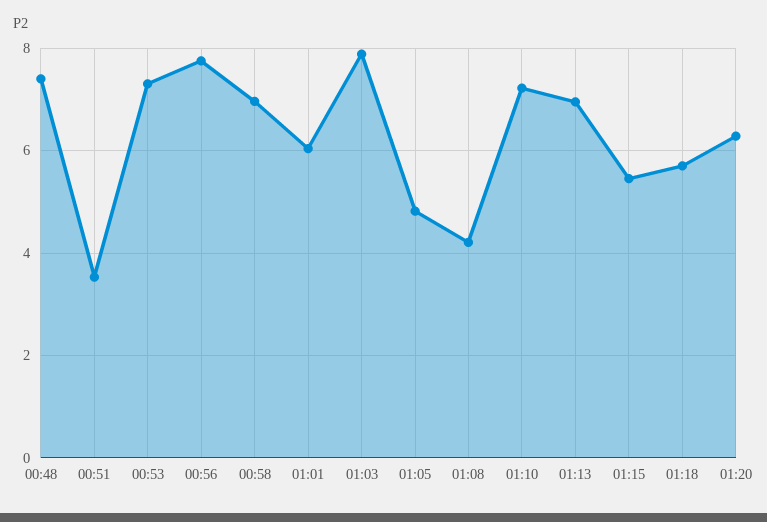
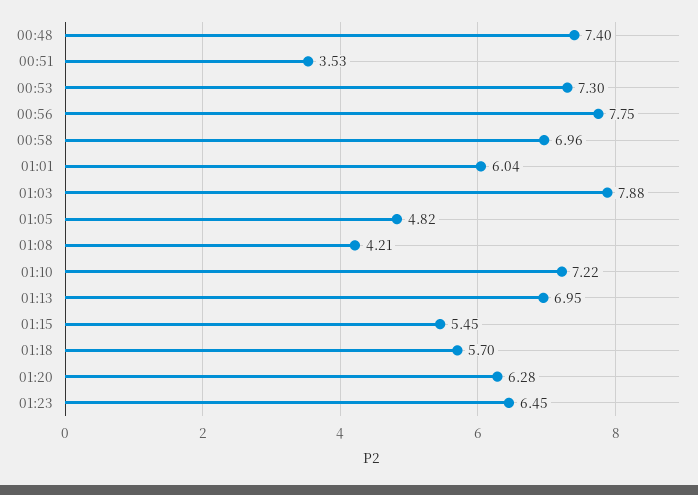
01:23: none -> 6.45

